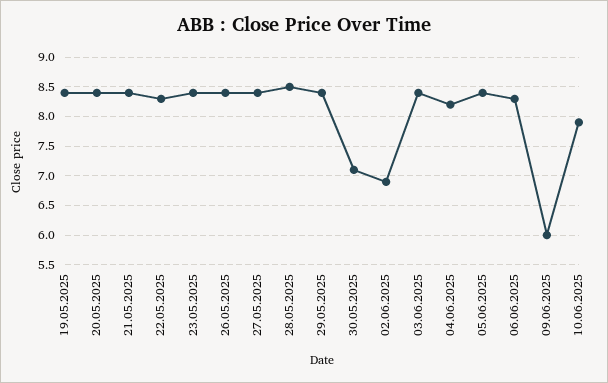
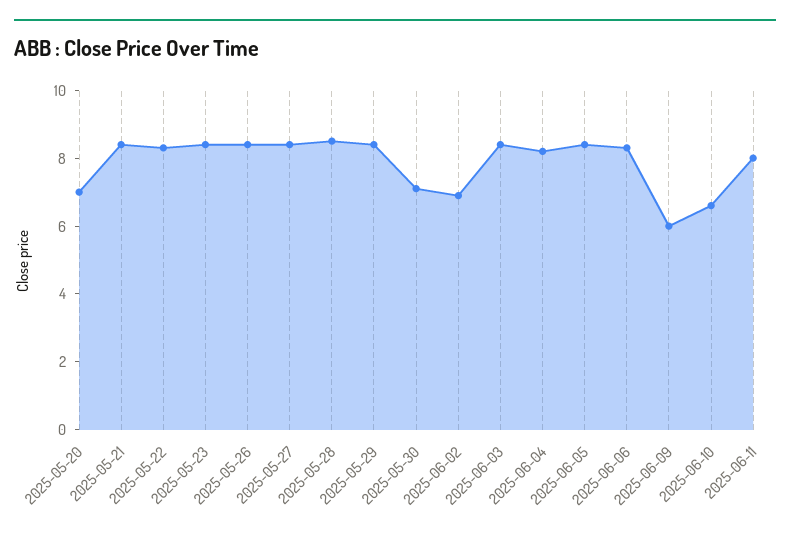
19.05.2025: 8.5 -> none
20.05.2025: 8.5 -> 7
10.06.2025: 8 -> 6.5
2025-06-11: none -> 8

